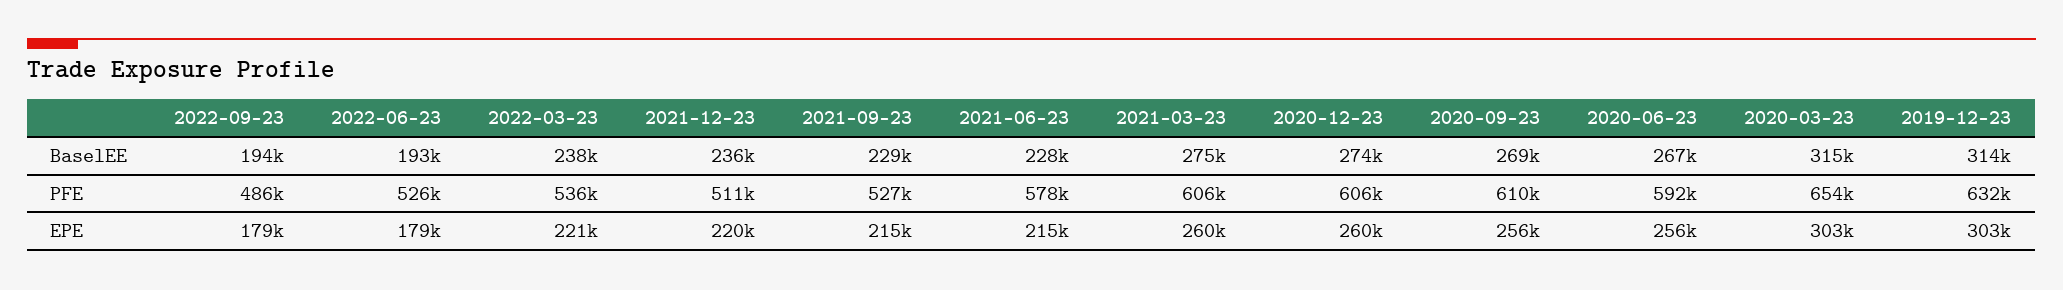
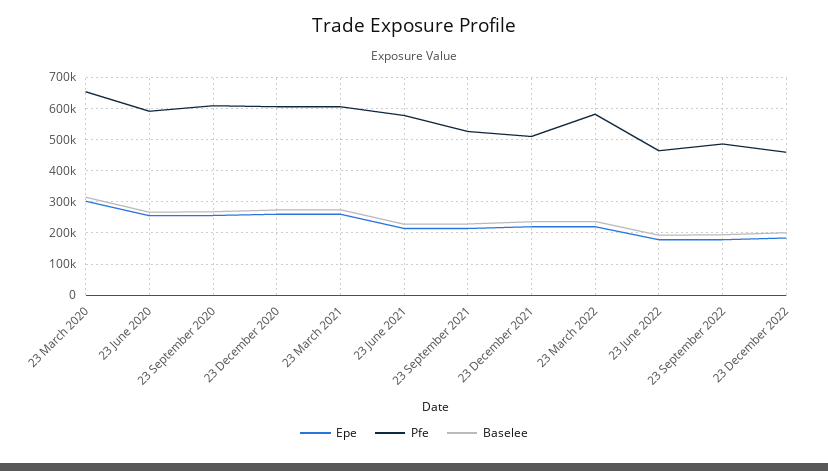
BaselEE, 2019-12-23: 314000 -> none
PFE, 2022-06-23: 526000 -> 460000
PFE, 2022-03-23: 536000 -> 580000
PFE, 2019-12-23: 632000 -> none
EPE, 2019-12-23: 303000 -> none
EPE, 23 December 2022: none -> 180000
PFE, 23 December 2022: none -> 460000
BaselEE, 23 December 2022: none -> 200000

